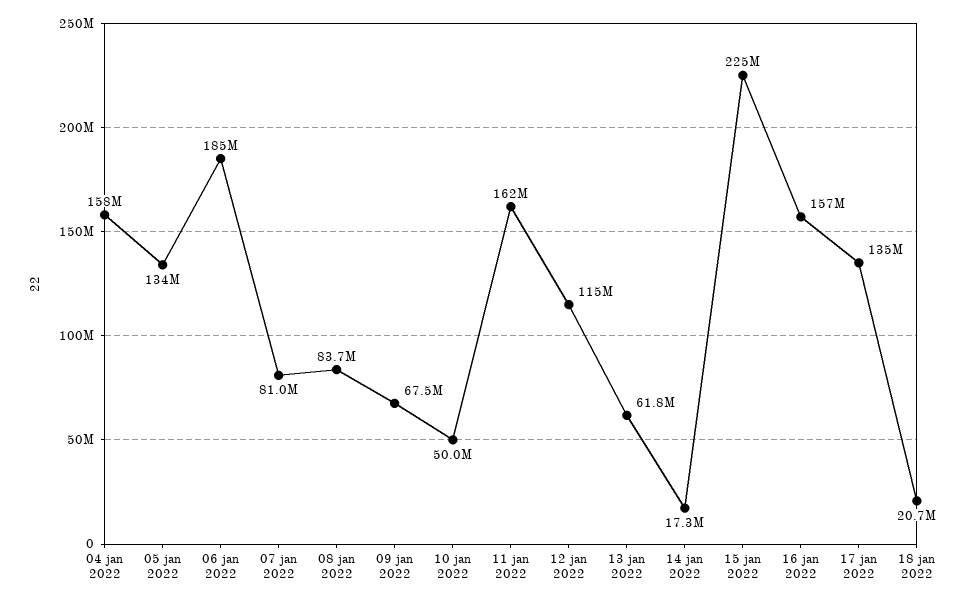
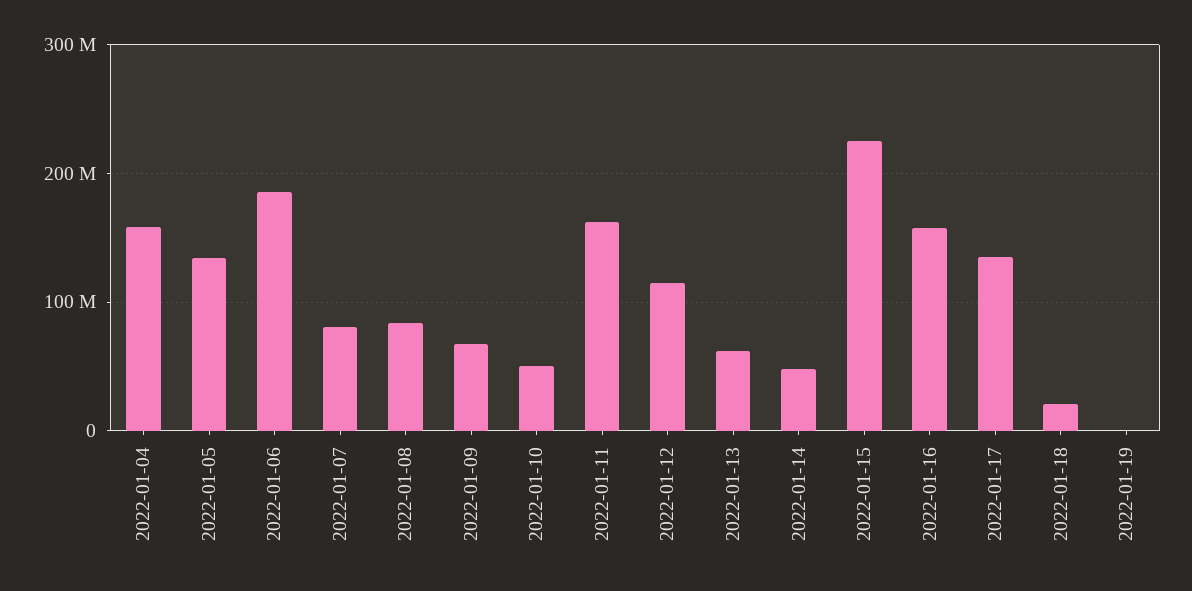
14 jan 2022: 17300000 -> 50000000
2022-01-19: none -> 0

